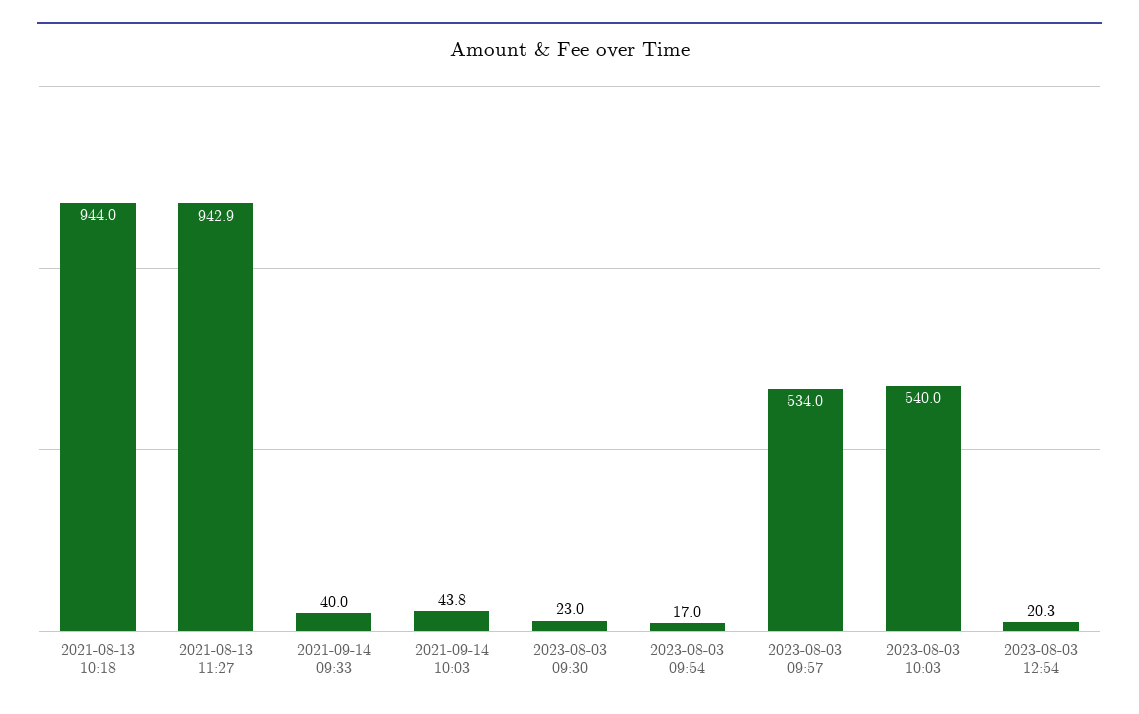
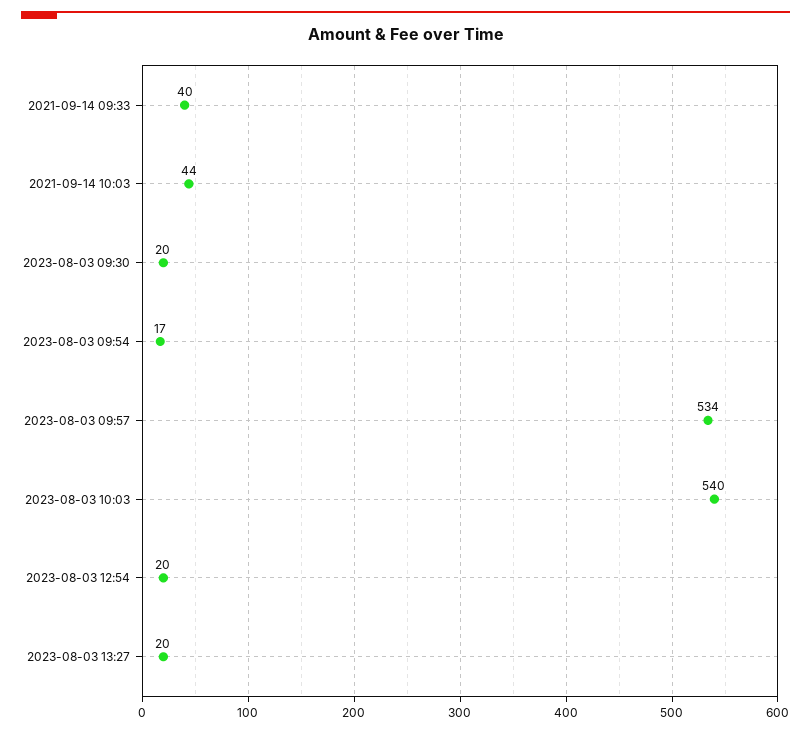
2021-08-13 10:18: 944 -> none
2021-08-13 11:27: 942.9 -> none
2023-08-03 09:30: 23 -> 20
2023-08-03 13:27: none -> 20

